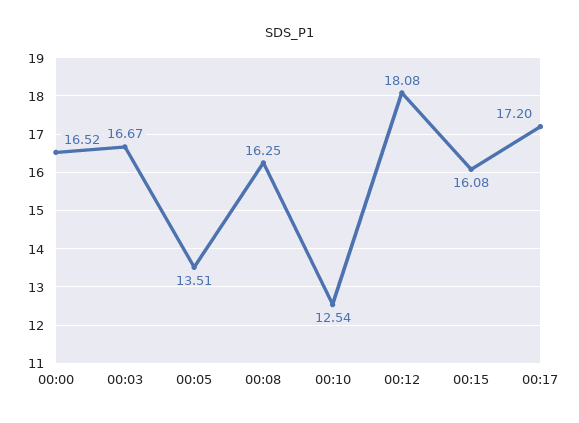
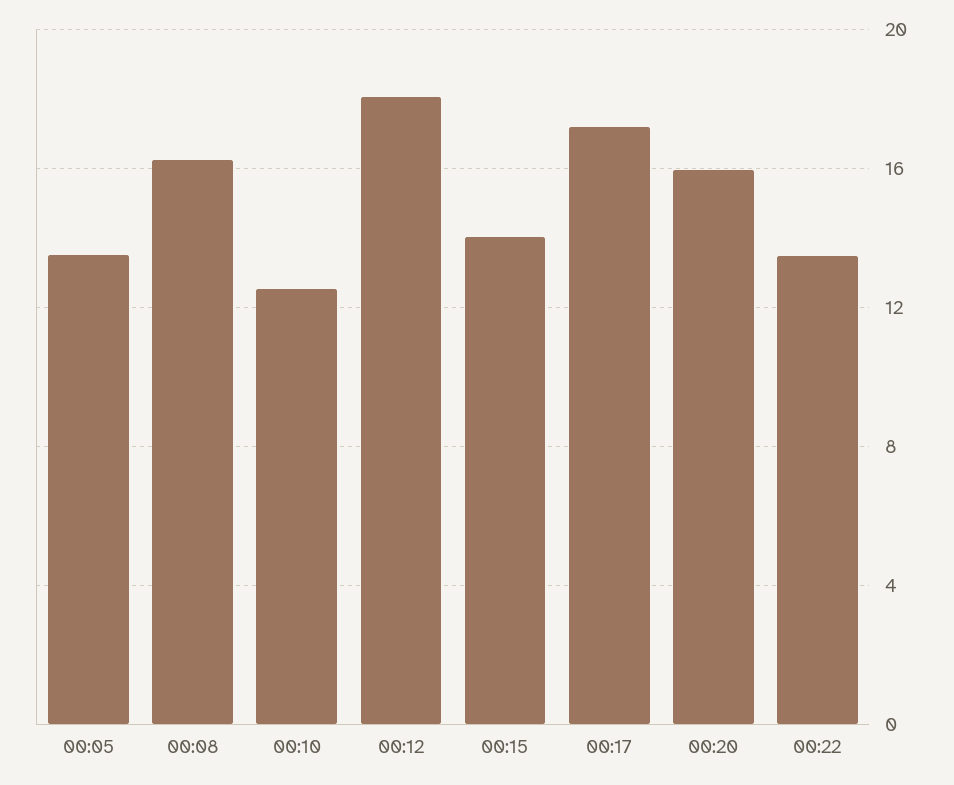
00:00: 16.52 -> none
00:03: 16.67 -> none
00:15: 16.08 -> 14
00:20: none -> 16
00:22: none -> 13.5

